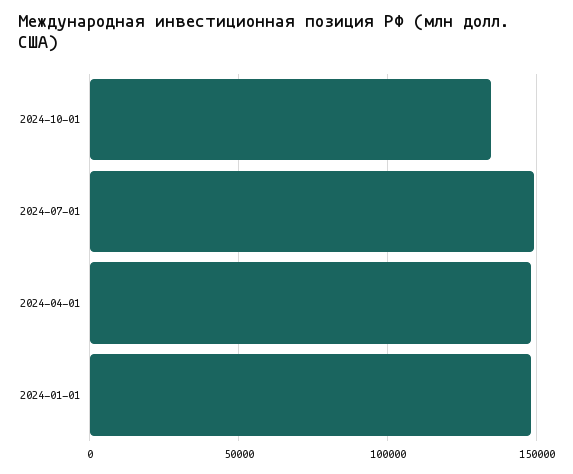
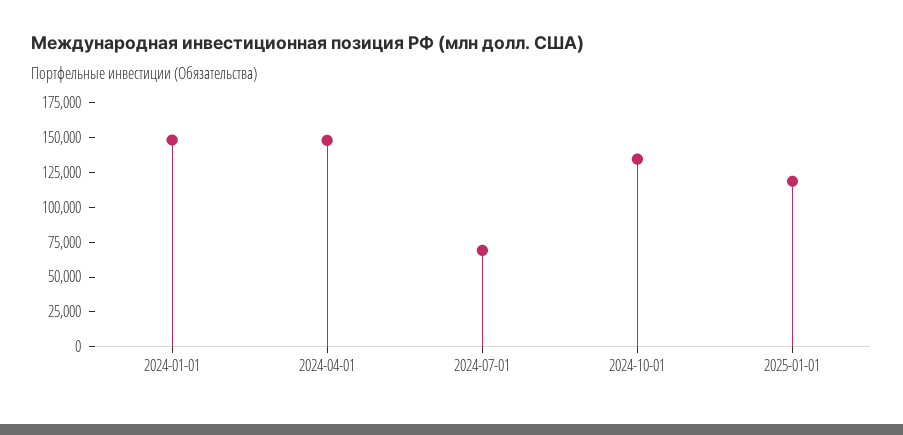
2024-07-01: 150000 -> 75000
2025-01-01: none -> 125000

